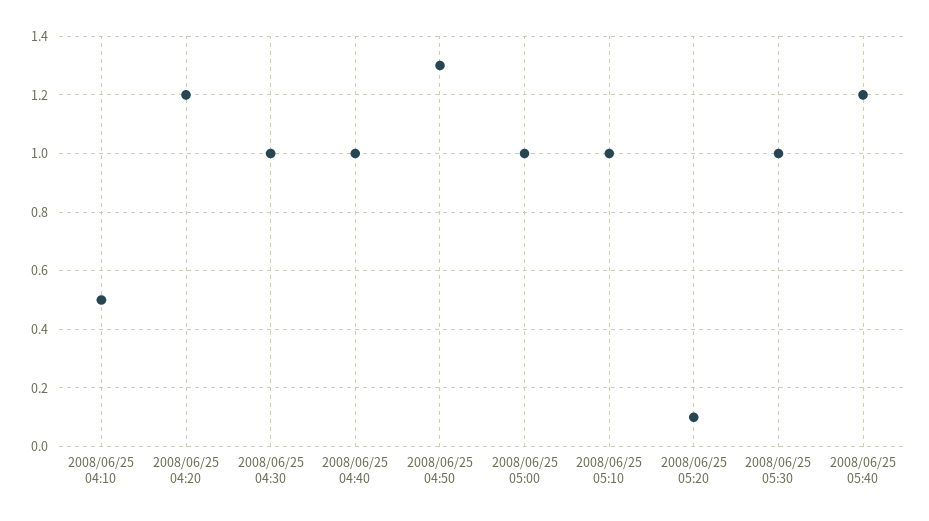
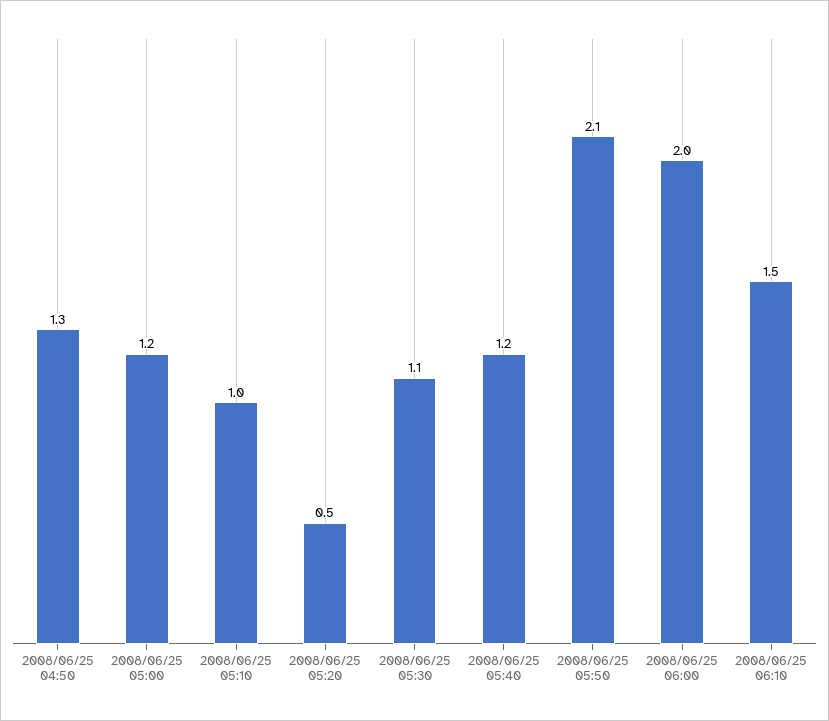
2008/06/25 04:10: 0.5 -> none
2008/06/25 04:20: 1.2 -> none
2008/06/25 04:30: 1 -> none
2008/06/25 04:40: 1 -> none
2008/06/25 05:00: 1 -> 1.2
2008/06/25 05:20: 0.1 -> 0.5
2008/06/25 05:30: 1 -> 1.1
2008/06/25 05:50: none -> 2.1
2008/06/25 06:00: none -> 2
2008/06/25 06:10: none -> 1.5

